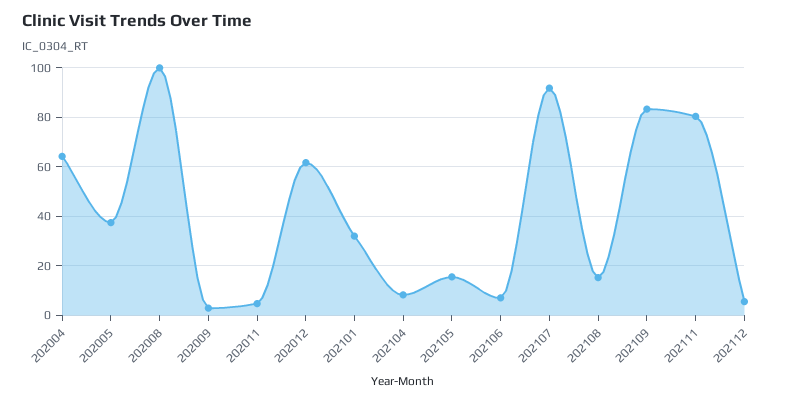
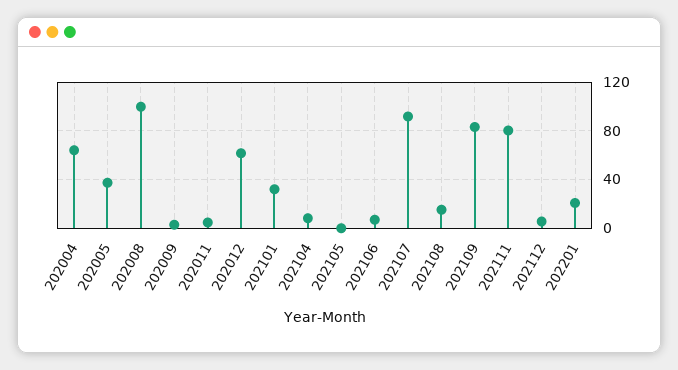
202105: 15 -> 0
202201: none -> 20

